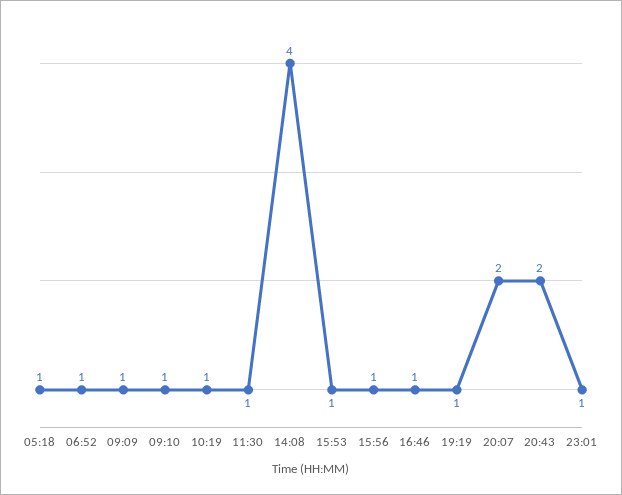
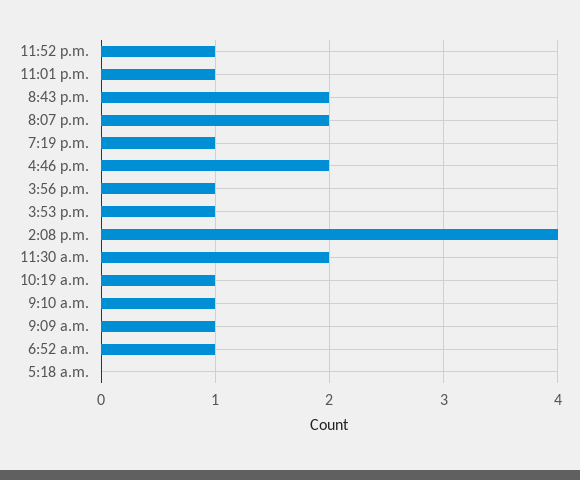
05:18: 1 -> 0
11:30: 1 -> 2
16:46: 1 -> 2
11:52 p.m.: none -> 1

